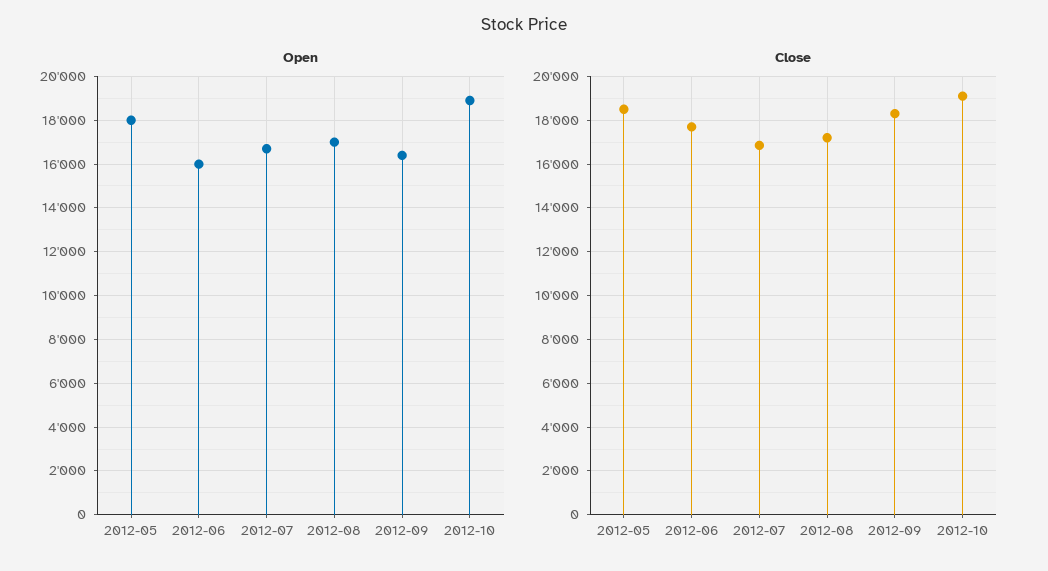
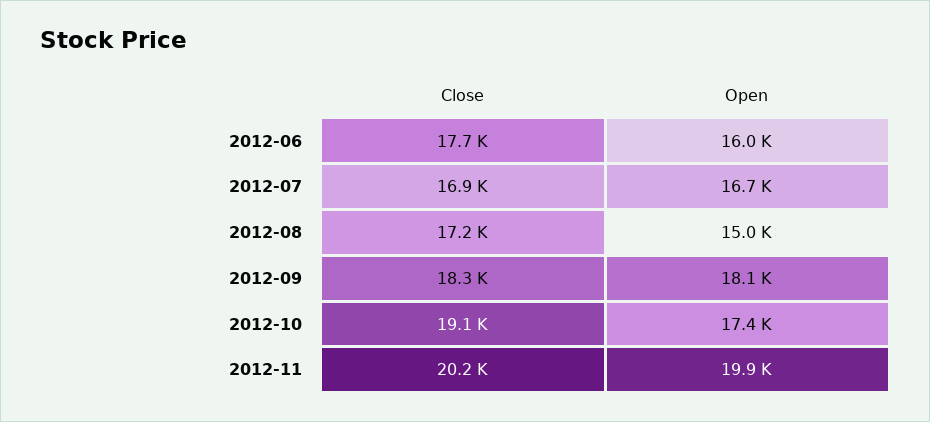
Open, 2012-05: 18000 -> none
Open, 2012-08: 17000 -> 15000
Open, 2012-09: 16500 -> 18100
Open, 2012-10: 19000 -> 17400
Close, 2012-05: 18500 -> none
Close, 2012-11: none -> 20200
Open, 2012-11: none -> 19900

